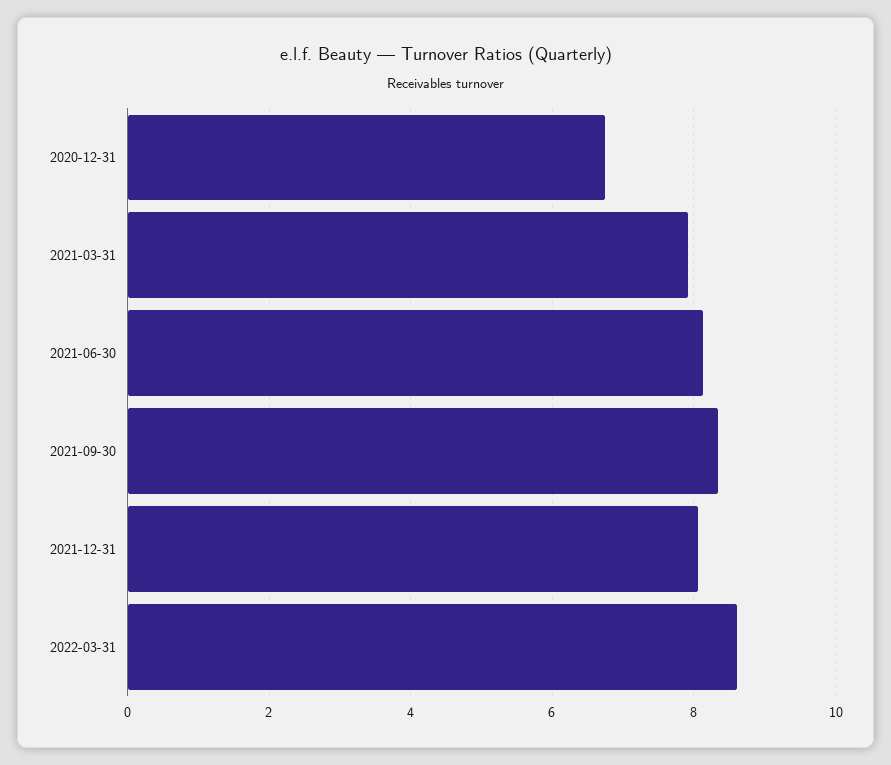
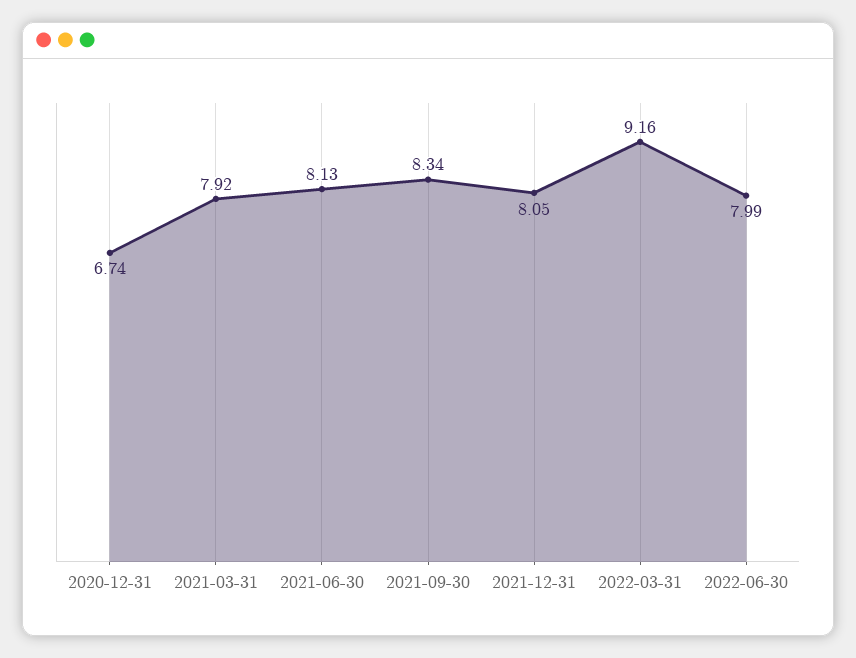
2022-03-31: 8.6 -> 9.16
2022-06-30: none -> 7.99

